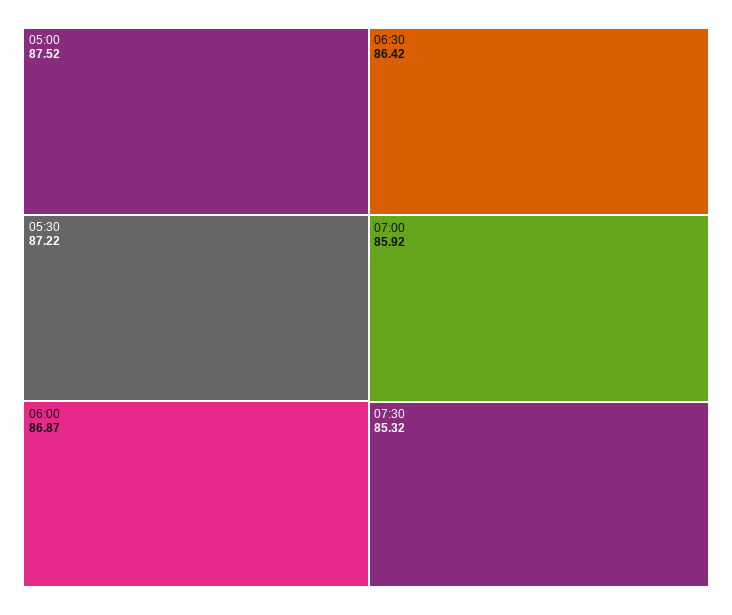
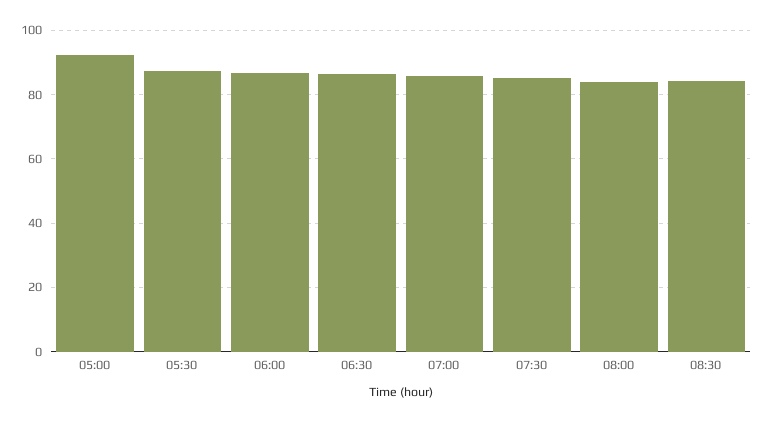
05:00: 87.52 -> 92
08:00: none -> 84
08:30: none -> 84

